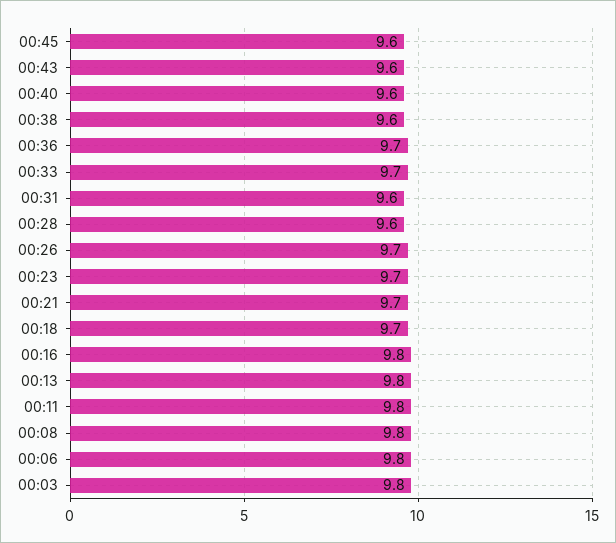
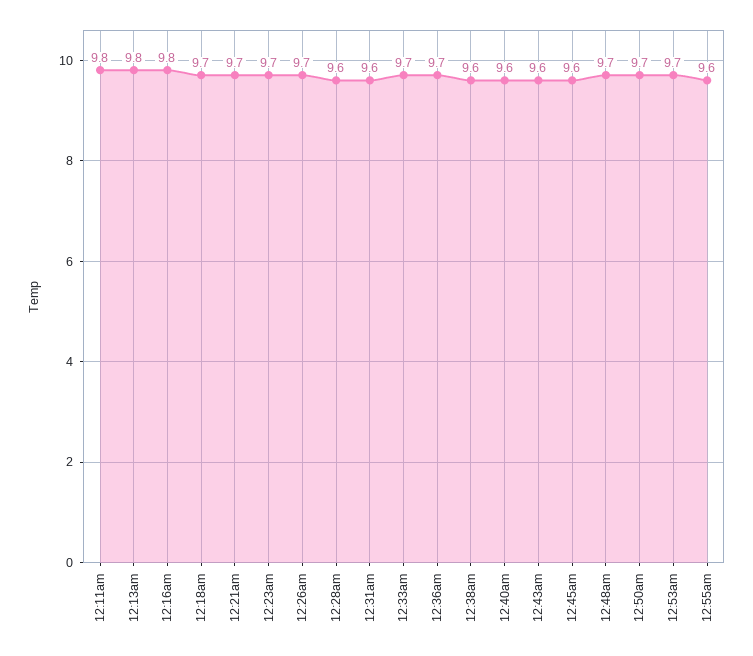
00:08: 9.8 -> none
00:06: 9.8 -> none
00:03: 9.8 -> none
12:48am: none -> 9.7
12:50am: none -> 9.7
12:53am: none -> 9.7
12:55am: none -> 9.6

